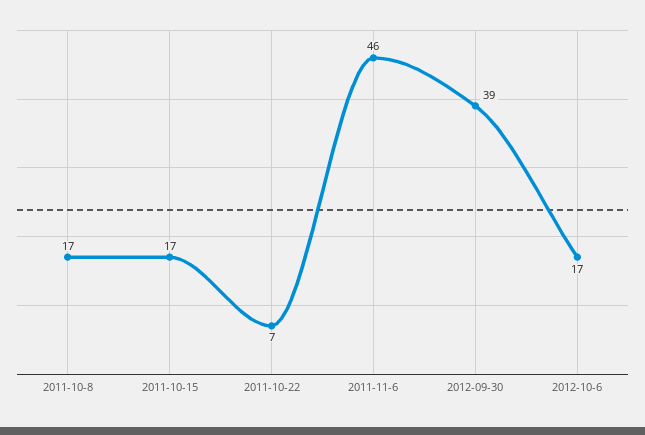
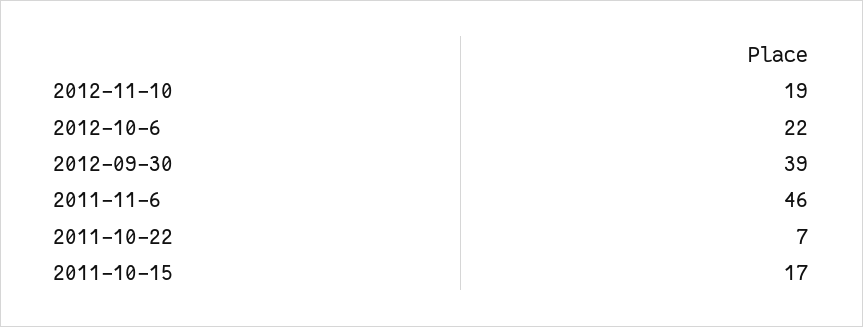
2011-10-8: 17 -> none
2012-10-6: 17 -> 22
2012-11-10: none -> 19

